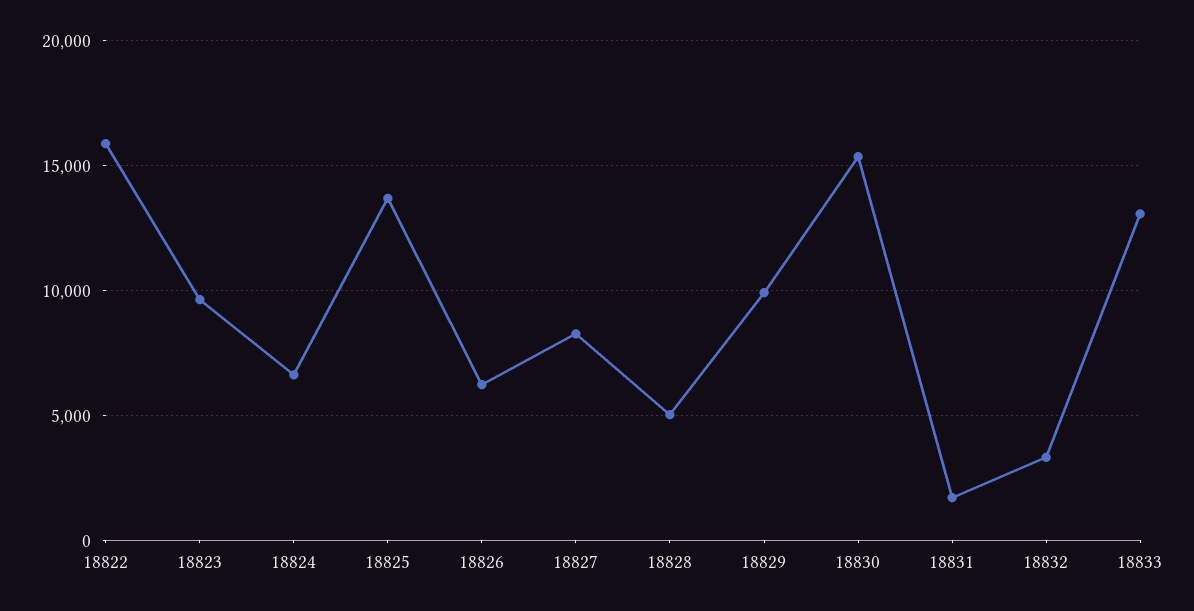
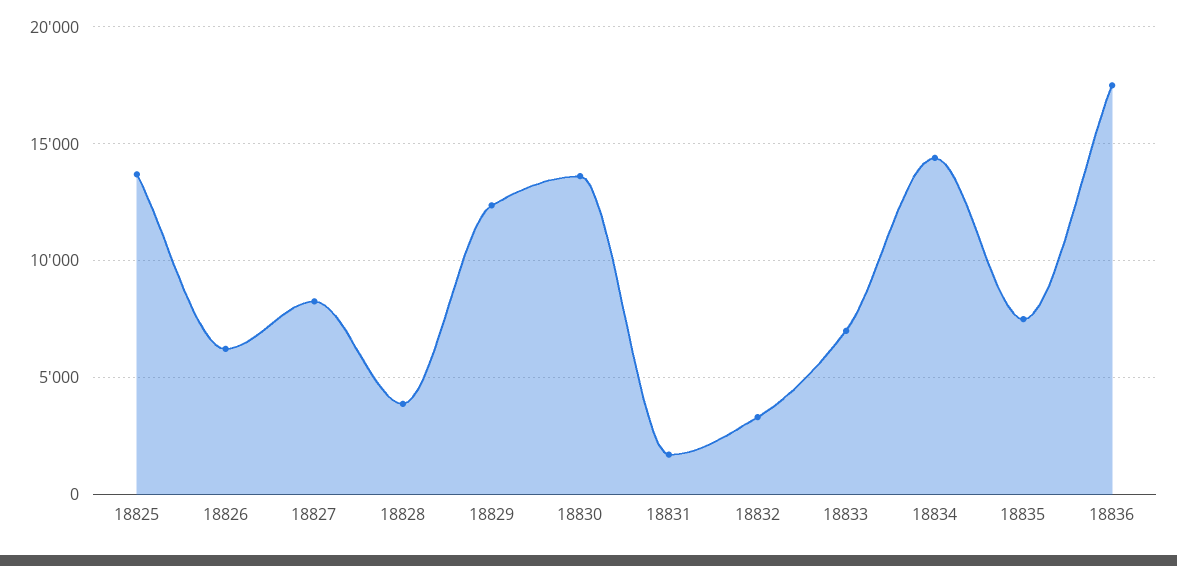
18822: 16000 -> none
18823: 9500 -> none
18824: 6500 -> none
18828: 5000 -> 4000
18829: 10000 -> 12500
18830: 15500 -> 13500
18833: 13000 -> 7000
18834: none -> 14500
18835: none -> 7500
18836: none -> 17500

